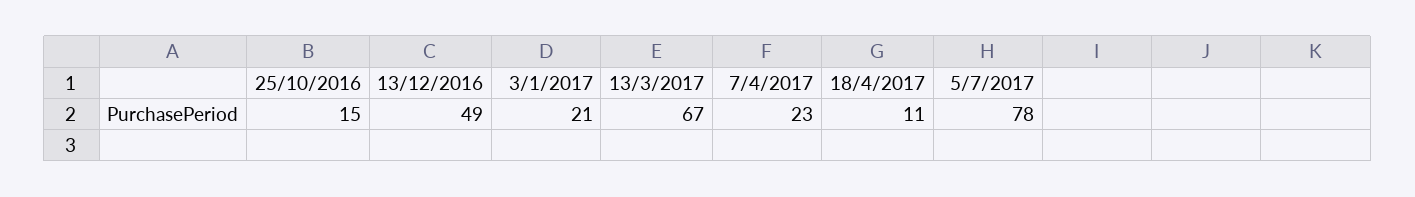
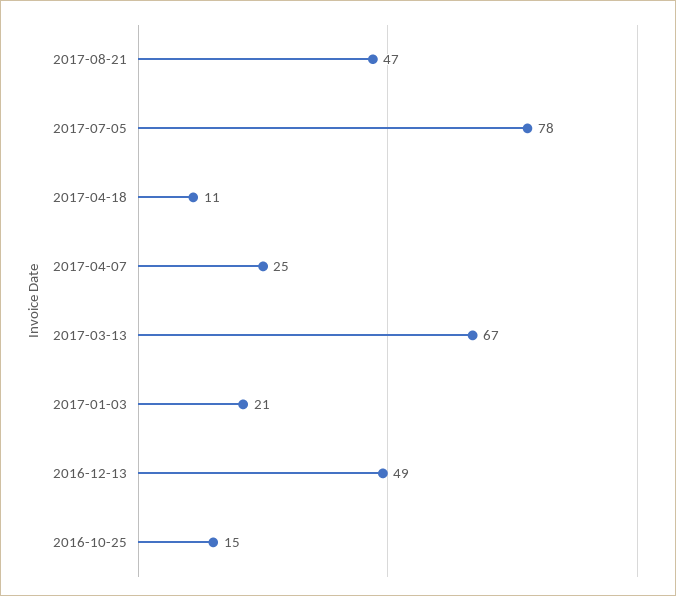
7/4/2017: 23 -> 25
2017-08-21: none -> 47

